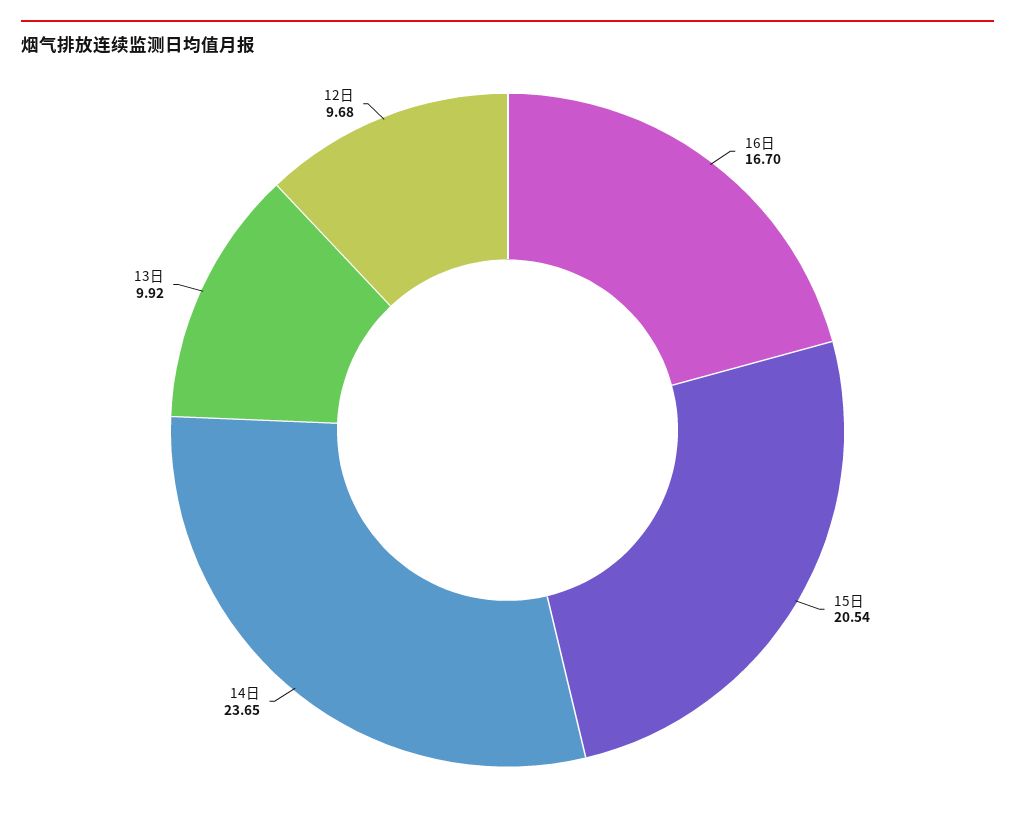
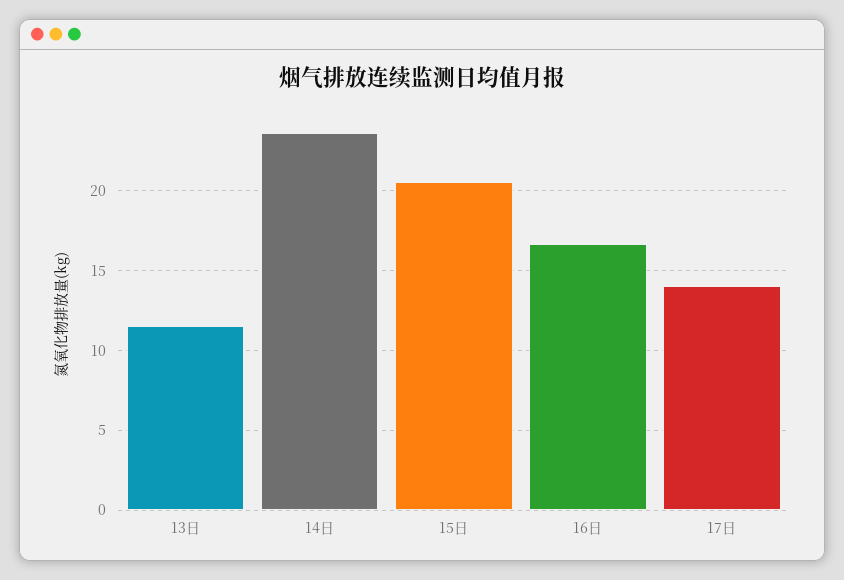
13日: 9.92 -> 11.5
12日: 9.68 -> none
17日: none -> 14

